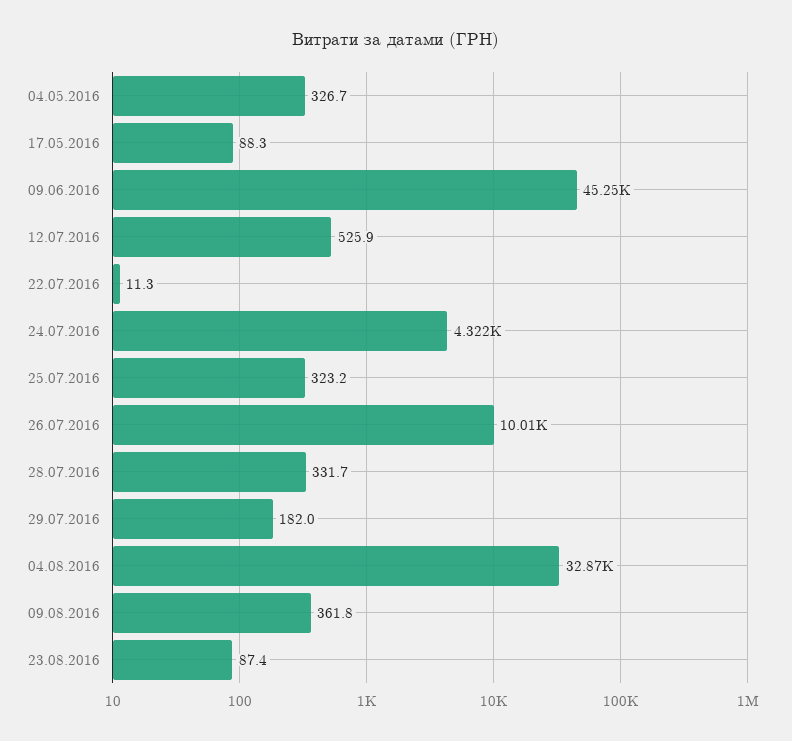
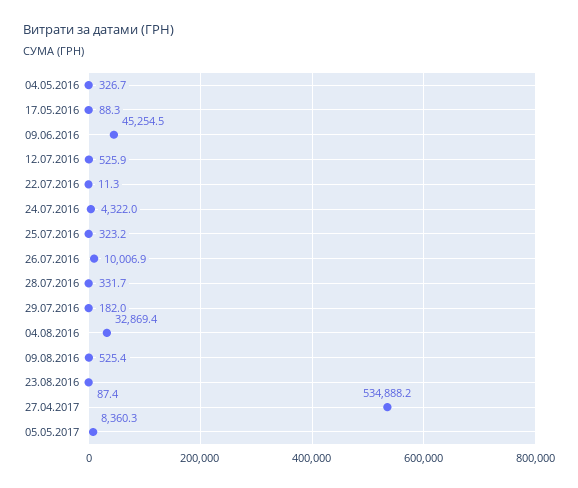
09.08.2016: 361.8 -> 525.4
27.04.2017: none -> 534888.2
05.05.2017: none -> 8360.3

